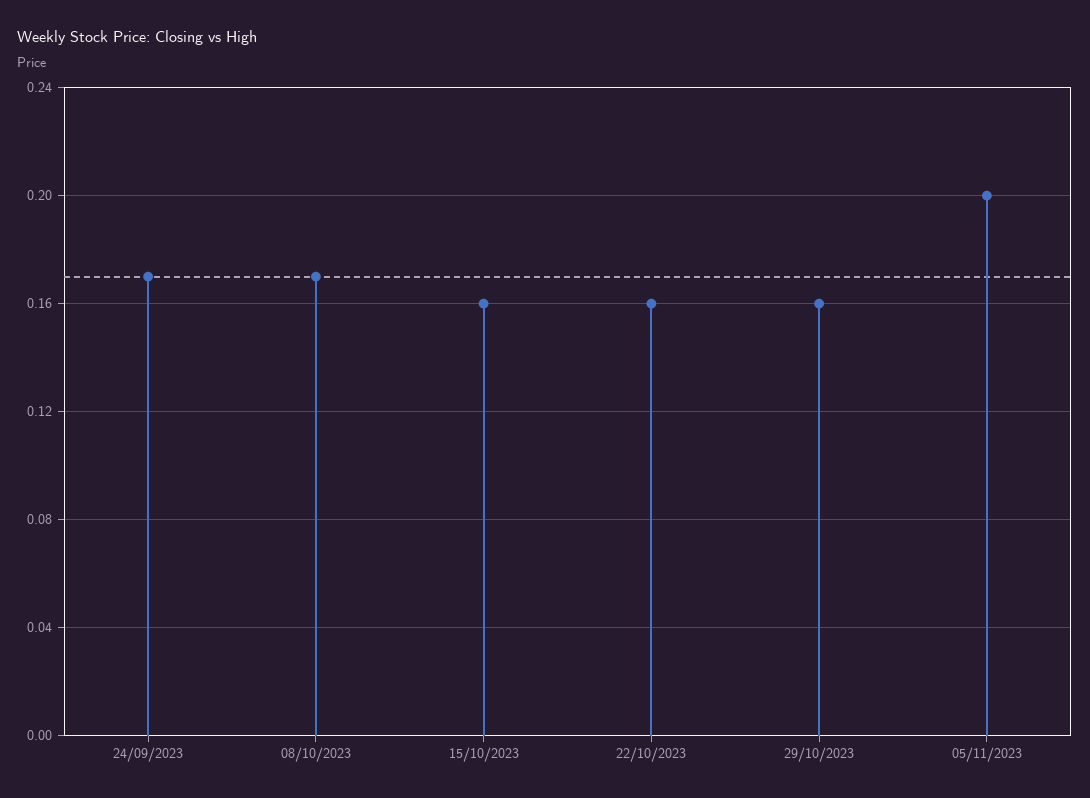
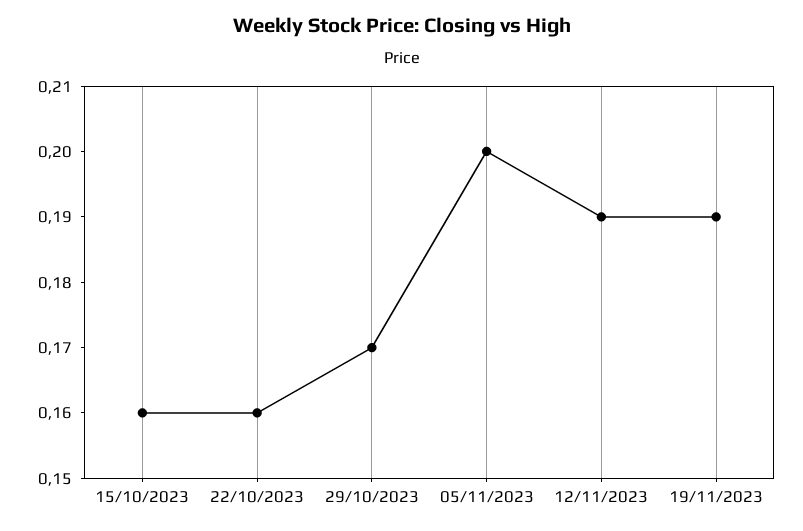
24/09/2023: 0.17 -> none
08/10/2023: 0.17 -> none
29/10/2023: 0.16 -> 0.17
12/11/2023: none -> 0.19
19/11/2023: none -> 0.19

